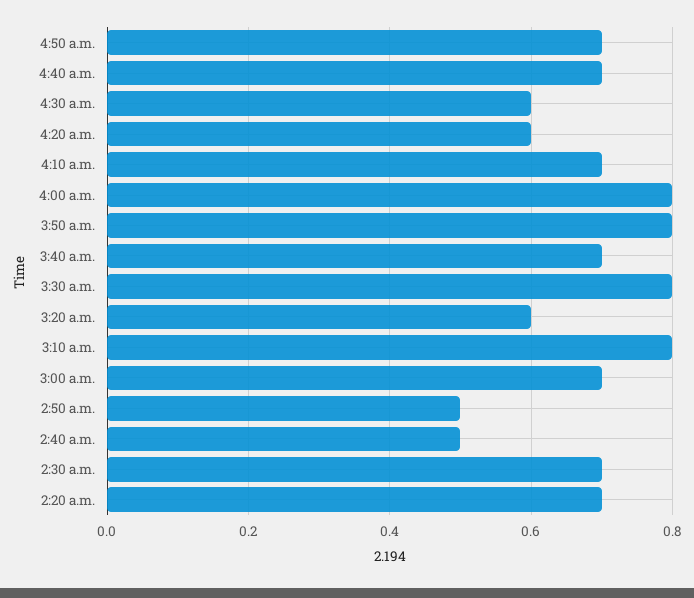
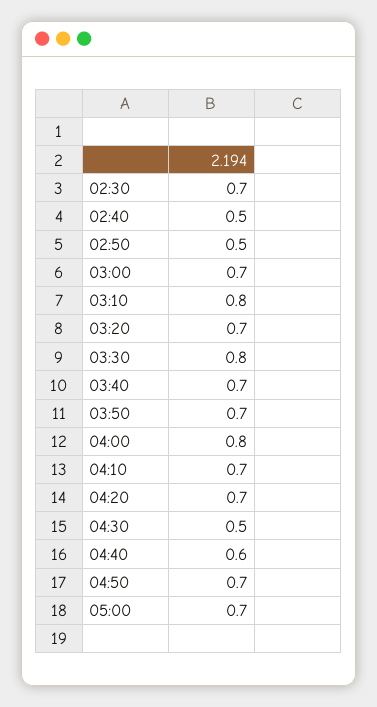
4:40 a.m.: 0.7 -> 0.6
4:30 a.m.: 0.6 -> 0.5
4:20 a.m.: 0.6 -> 0.7
3:50 a.m.: 0.8 -> 0.7
3:20 a.m.: 0.6 -> 0.7
2:20 a.m.: 0.7 -> none
05:00: none -> 0.7

